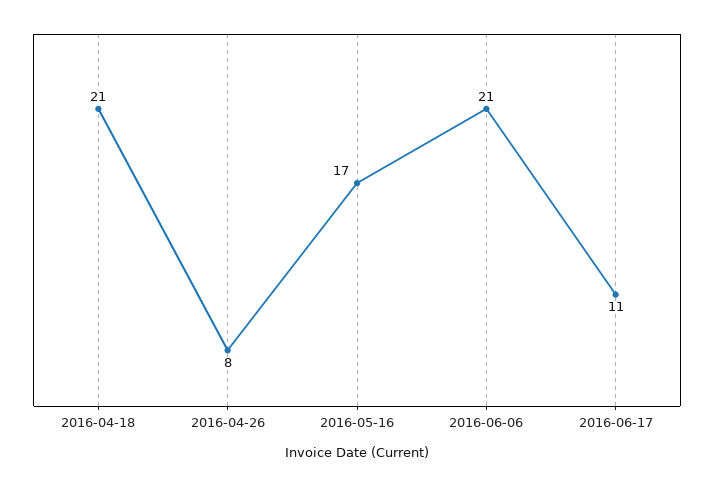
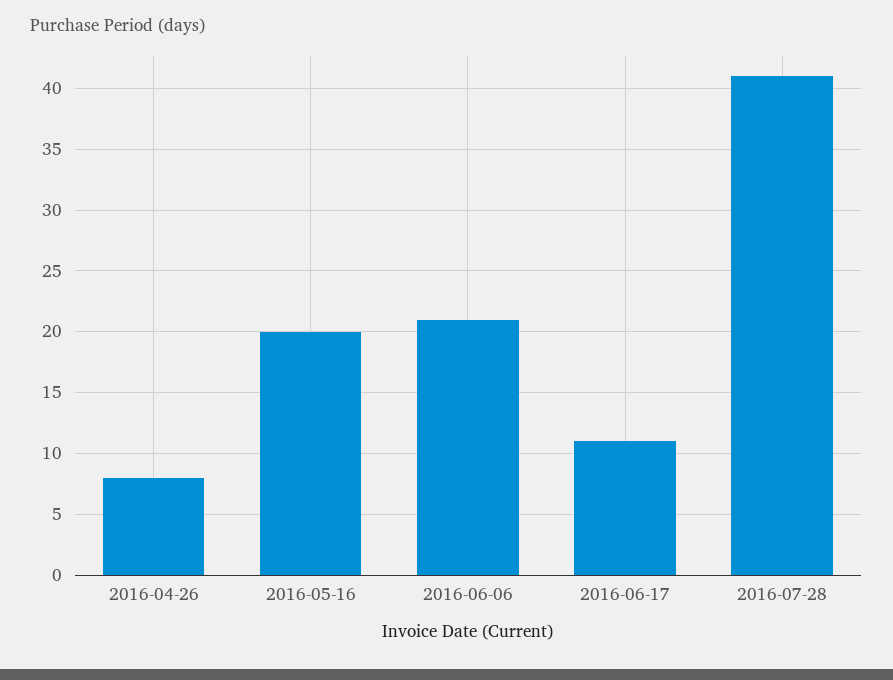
2016-04-18: 21 -> none
2016-05-16: 17 -> 20
2016-07-28: none -> 41

